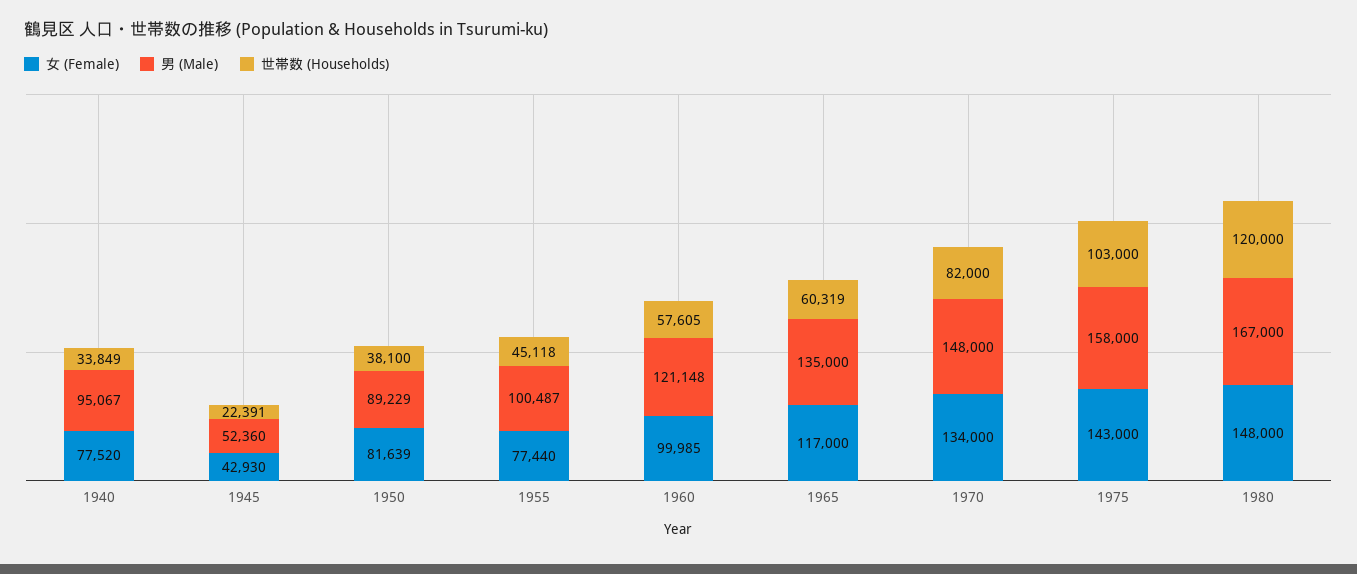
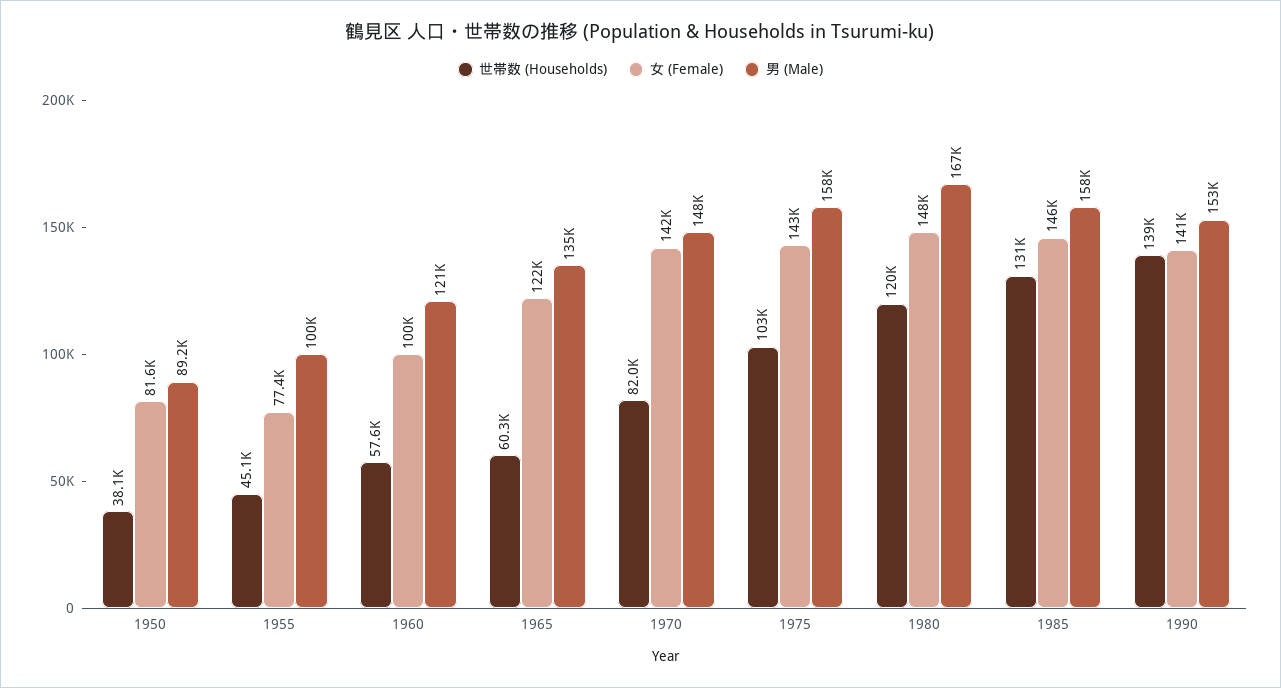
女 (Female), 1940: 77520 -> none
男 (Male), 1940: 95067 -> none
世帯数 (Households), 1940: 33849 -> none
女 (Female), 1945: 42930 -> none
男 (Male), 1945: 52360 -> none
世帯数 (Households), 1945: 22391 -> none
女 (Female), 1965: 117000 -> 122000
女 (Female), 1970: 134000 -> 142000
世帯数 (Households), 1985: none -> 131000
女 (Female), 1985: none -> 146000
男 (Male), 1985: none -> 158000
世帯数 (Households), 1990: none -> 139000
女 (Female), 1990: none -> 141000
男 (Male), 1990: none -> 153000

